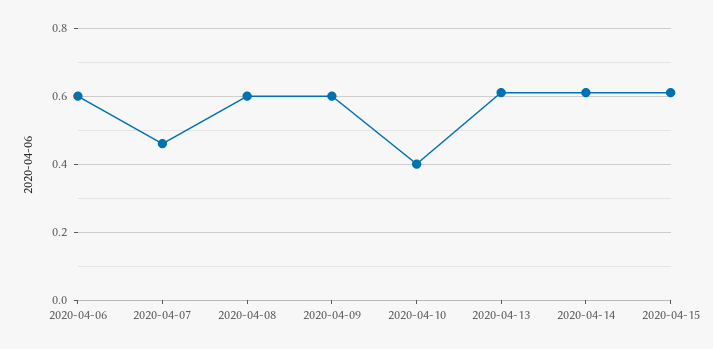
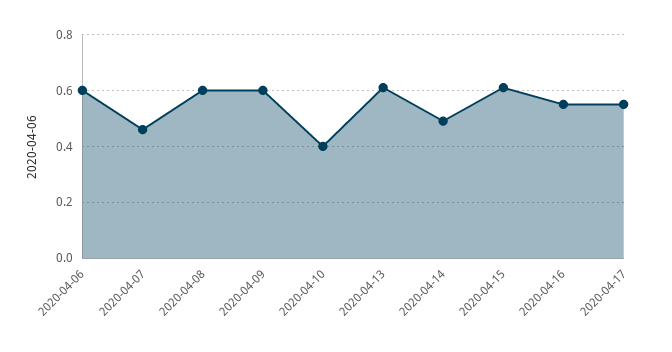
2020-04-14: 0.6 -> 0.5
2020-04-16: none -> 0.55
2020-04-17: none -> 0.55

